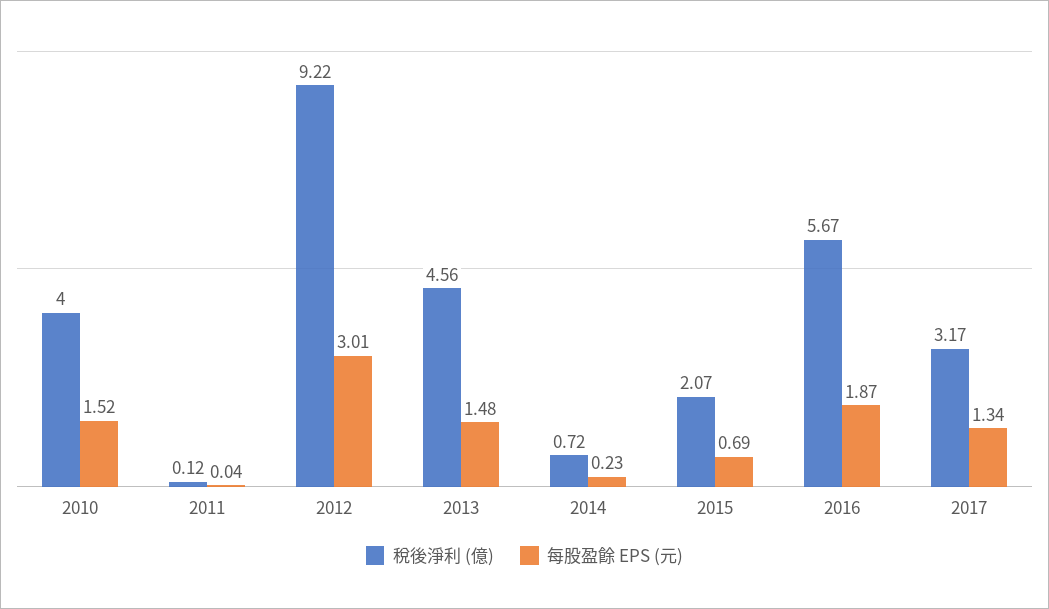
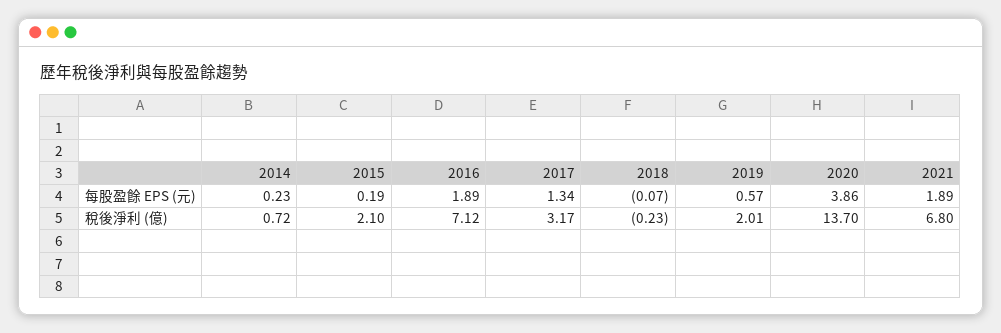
稅後淨利 (億), 2010: 4 -> none
每股盈餘 EPS (元), 2010: 1.52 -> none
稅後淨利 (億), 2011: 0.12 -> none
每股盈餘 EPS (元), 2011: 0.04 -> none
稅後淨利 (億), 2012: 9.22 -> none
每股盈餘 EPS (元), 2012: 3.01 -> none
稅後淨利 (億), 2013: 4.56 -> none
每股盈餘 EPS (元), 2013: 1.48 -> none
稅後淨利 (億), 2015: 2.07 -> 2.1
每股盈餘 EPS (元), 2015: 0.69 -> 0.19
稅後淨利 (億), 2016: 5.67 -> 7.12
每股盈餘 EPS (元), 2016: 1.87 -> 1.89
每股盈餘 EPS (元), 2018: none -> -0.07
每股盈餘 EPS (元), 2019: none -> 0.57
每股盈餘 EPS (元), 2020: none -> 3.86
每股盈餘 EPS (元), 2021: none -> 1.89
稅後淨利 (億), 2018: none -> -0.23
稅後淨利 (億), 2019: none -> 2.01
稅後淨利 (億), 2020: none -> 13.7
稅後淨利 (億), 2021: none -> 6.8

